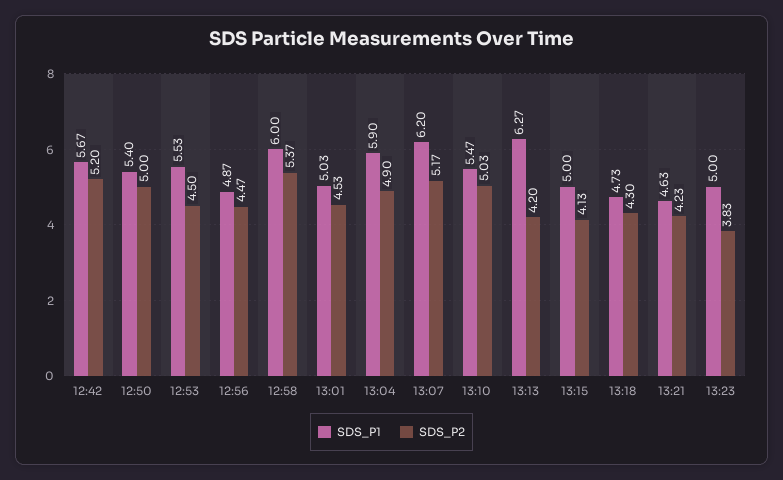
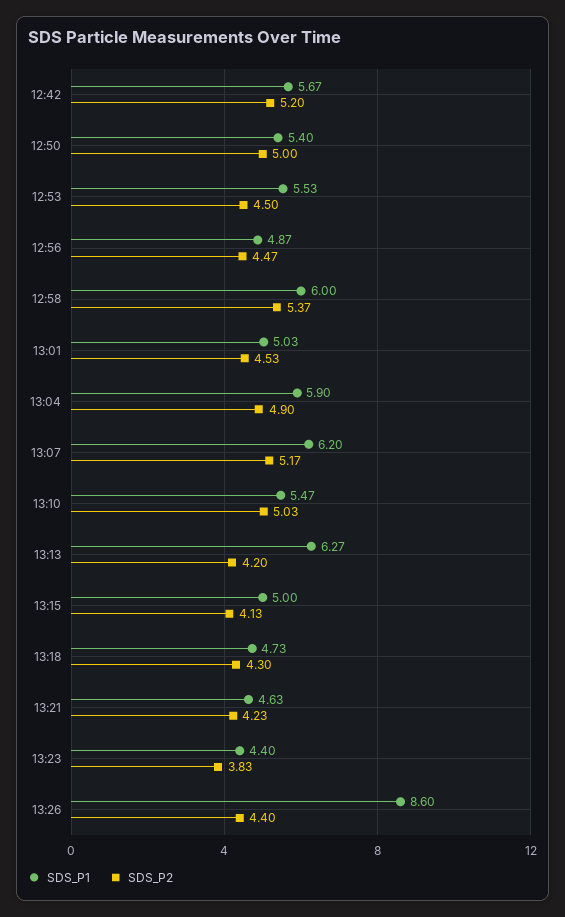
SDS_P1, 13:23: 5 -> 4.4
SDS_P1, 13:26: none -> 8.6
SDS_P2, 13:26: none -> 4.4

